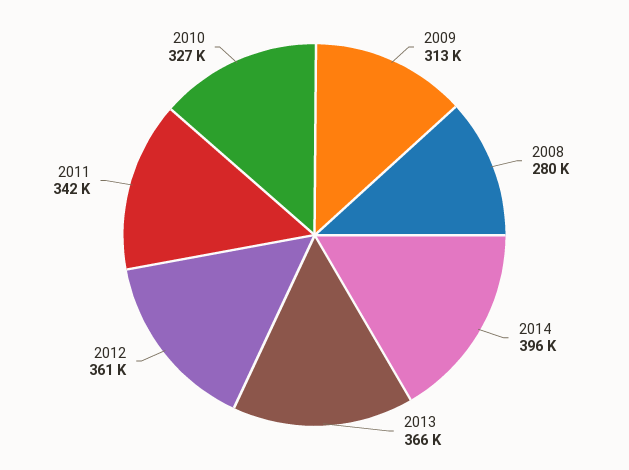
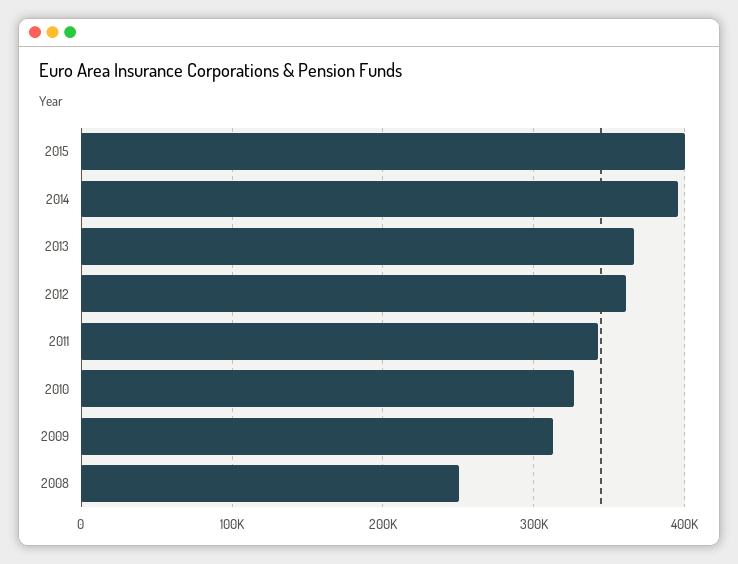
2008: 280000 -> 250000
2015: none -> 400000

